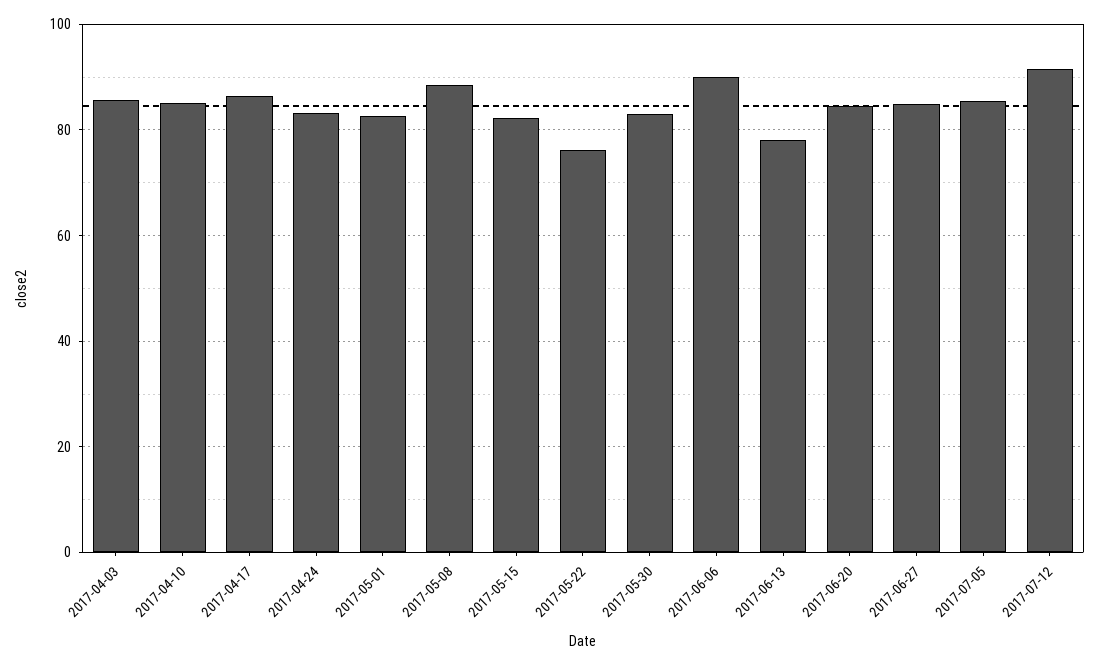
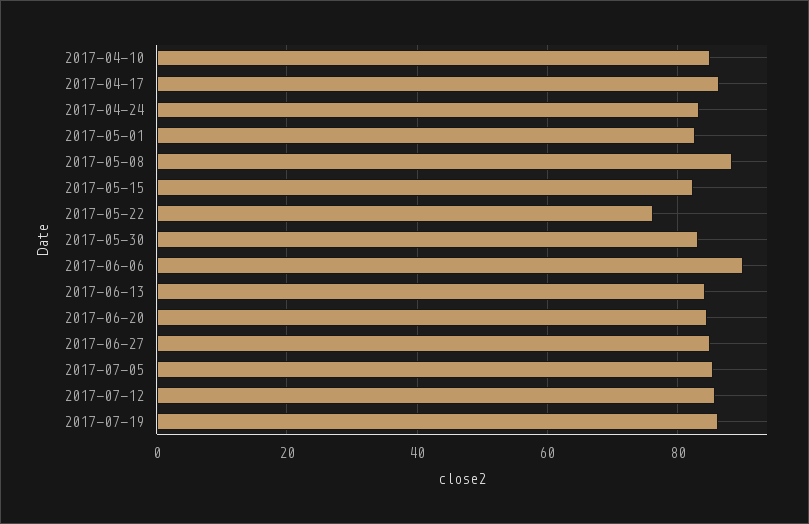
2017-04-03: 86 -> none
2017-06-13: 78 -> 84
2017-07-12: 92 -> 86
2017-07-19: none -> 86

